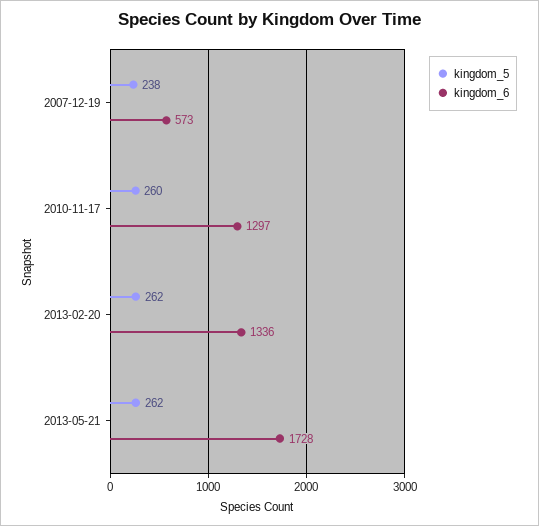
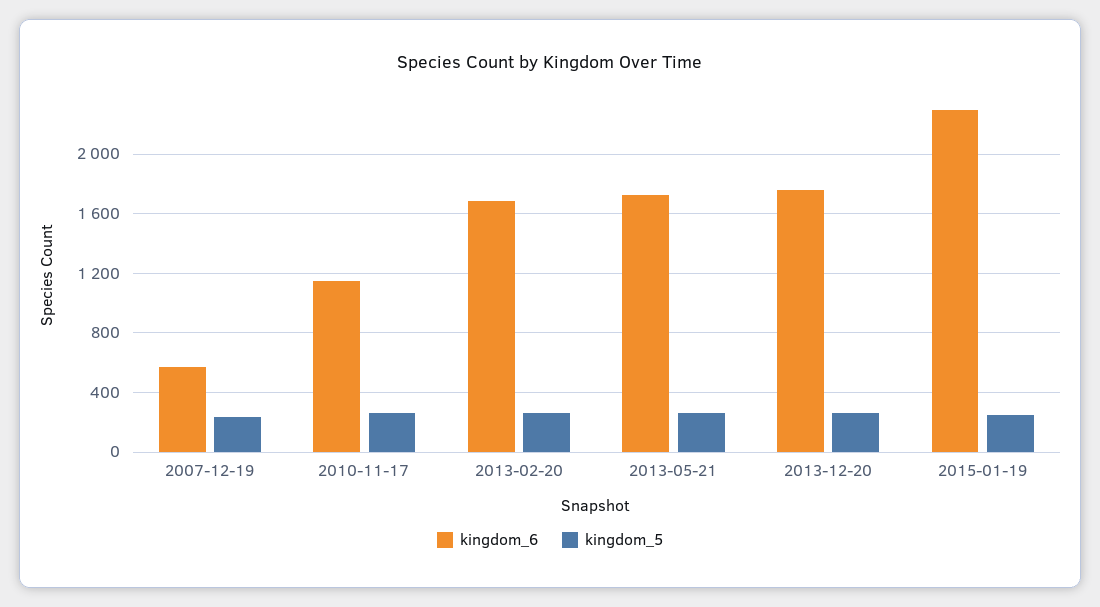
kingdom_6, 2010-11-17: 1297 -> 1150
kingdom_6, 2013-02-20: 1336 -> 1700
kingdom_6, 2013-12-20: none -> 1750
kingdom_5, 2013-12-20: none -> 250
kingdom_6, 2015-01-19: none -> 2300
kingdom_5, 2015-01-19: none -> 250

